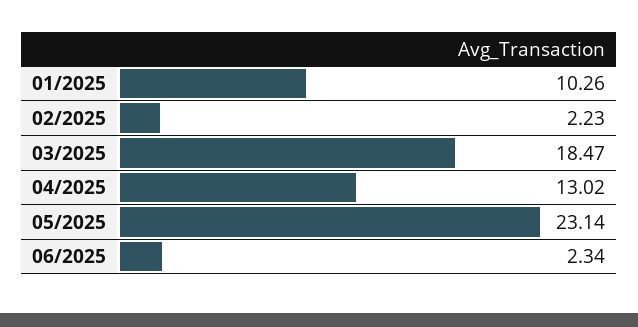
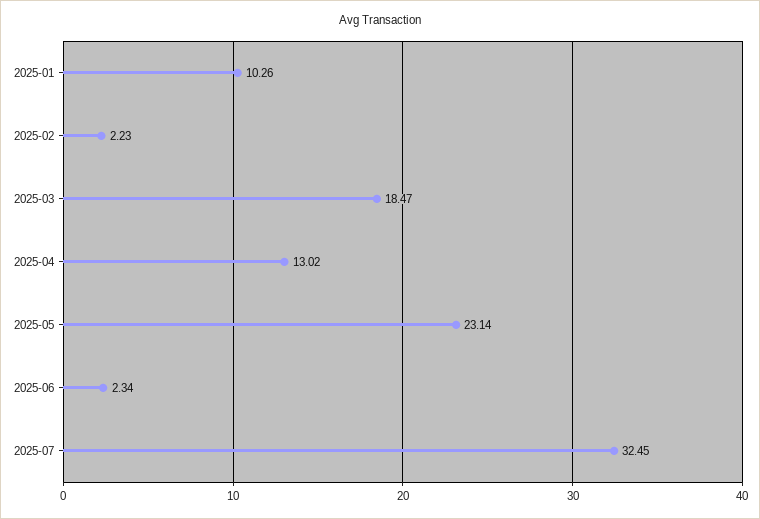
2025-07: none -> 32.45

